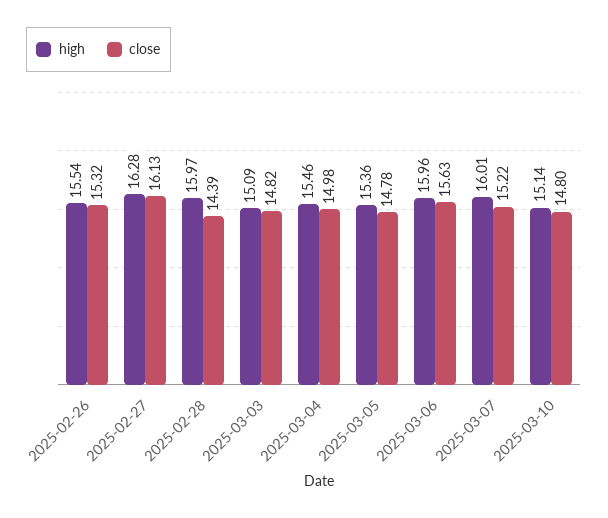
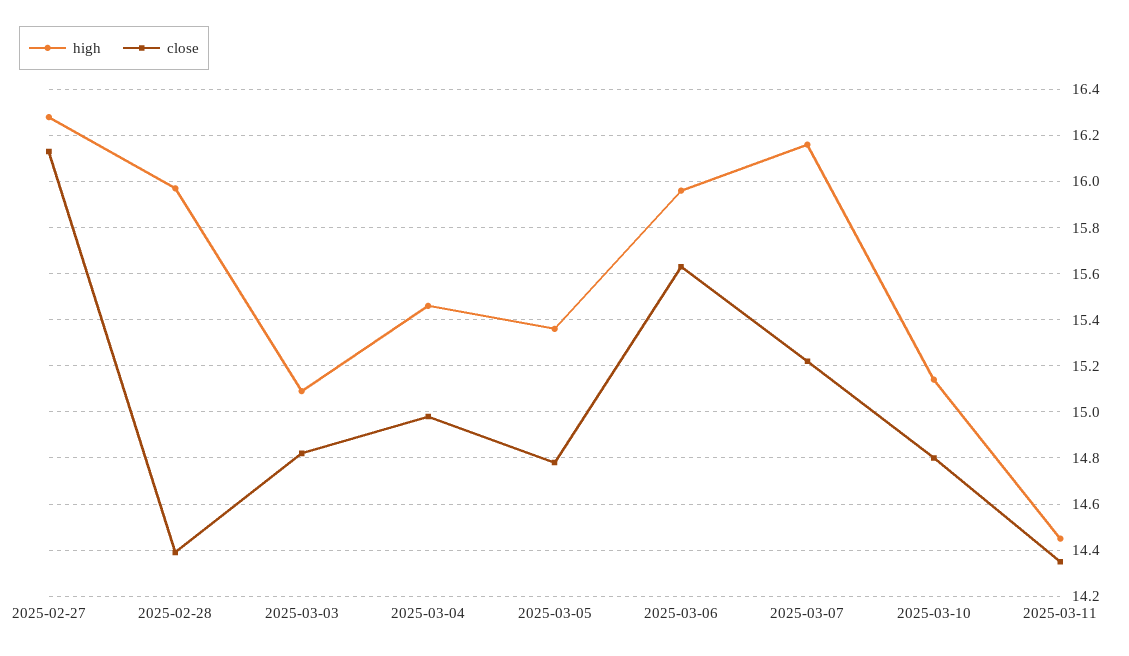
high, 2025-02-26: 15.54 -> none
close, 2025-02-26: 15.32 -> none
high, 2025-03-07: 16.01 -> 16.15
high, 2025-03-11: none -> 14.45
close, 2025-03-11: none -> 14.35

